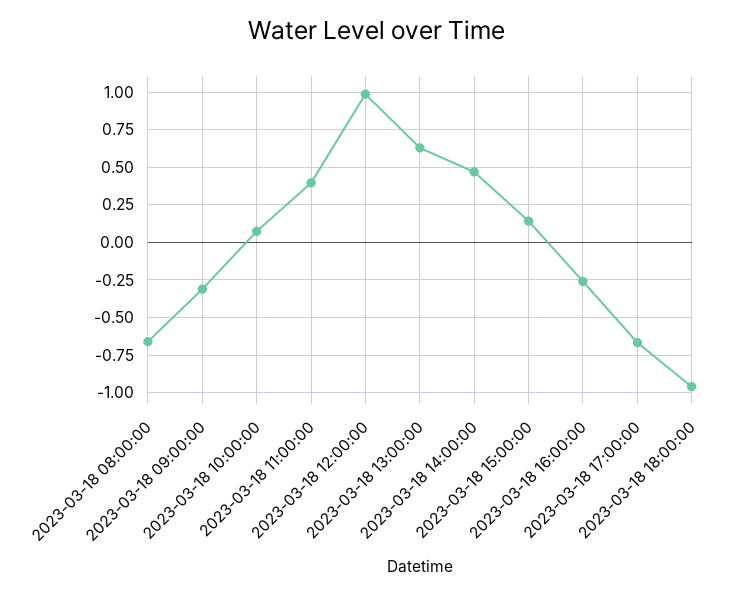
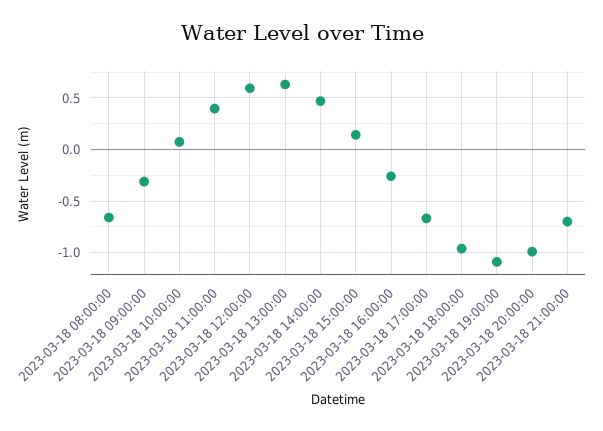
2023-03-18 12:00:00: 1 -> 0.6
2023-03-18 19:00:00: none -> -1.1
2023-03-18 20:00:00: none -> -1
2023-03-18 21:00:00: none -> -0.7

